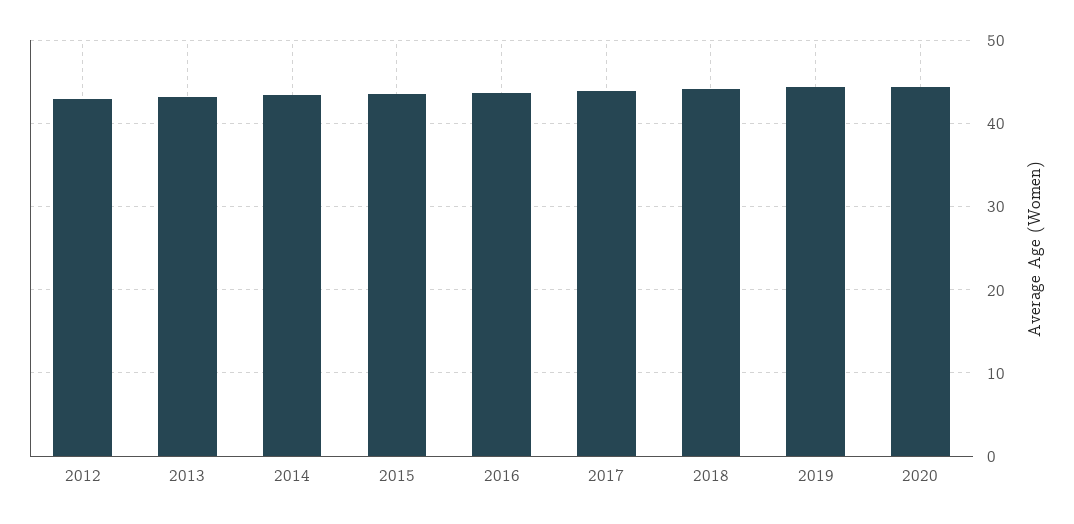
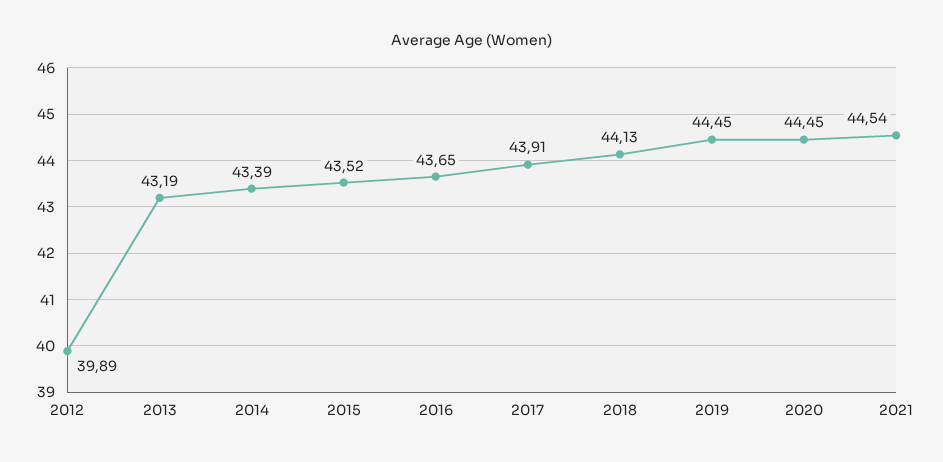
2012: 43 -> 39.89
2021: none -> 44.54

